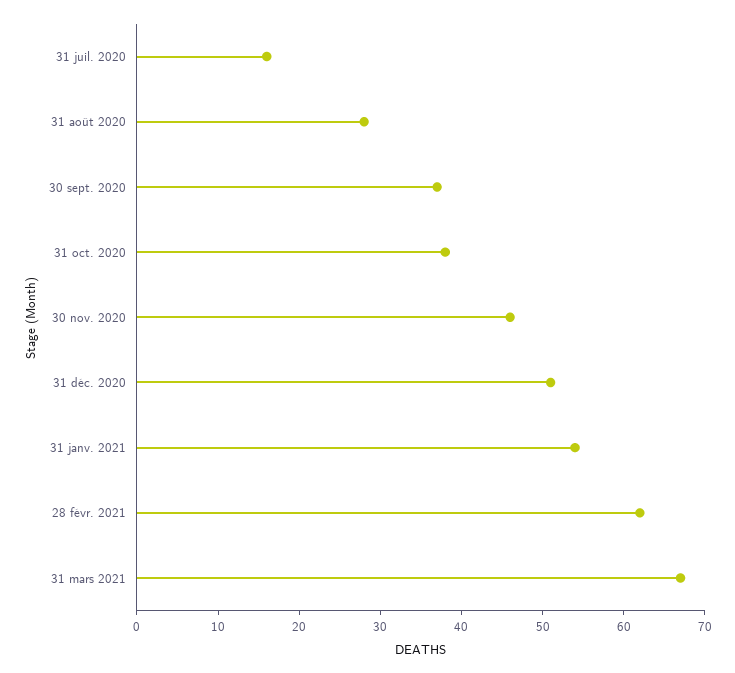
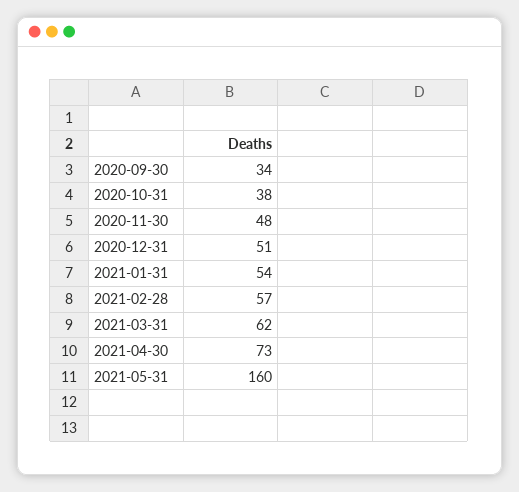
31 juil. 2020: 16 -> none
31 août 2020: 28 -> none
30 sept. 2020: 37 -> 34
30 nov. 2020: 46 -> 48
28 févr. 2021: 62 -> 57
31 mars 2021: 67 -> 62
2021-04-30: none -> 73
2021-05-31: none -> 160

